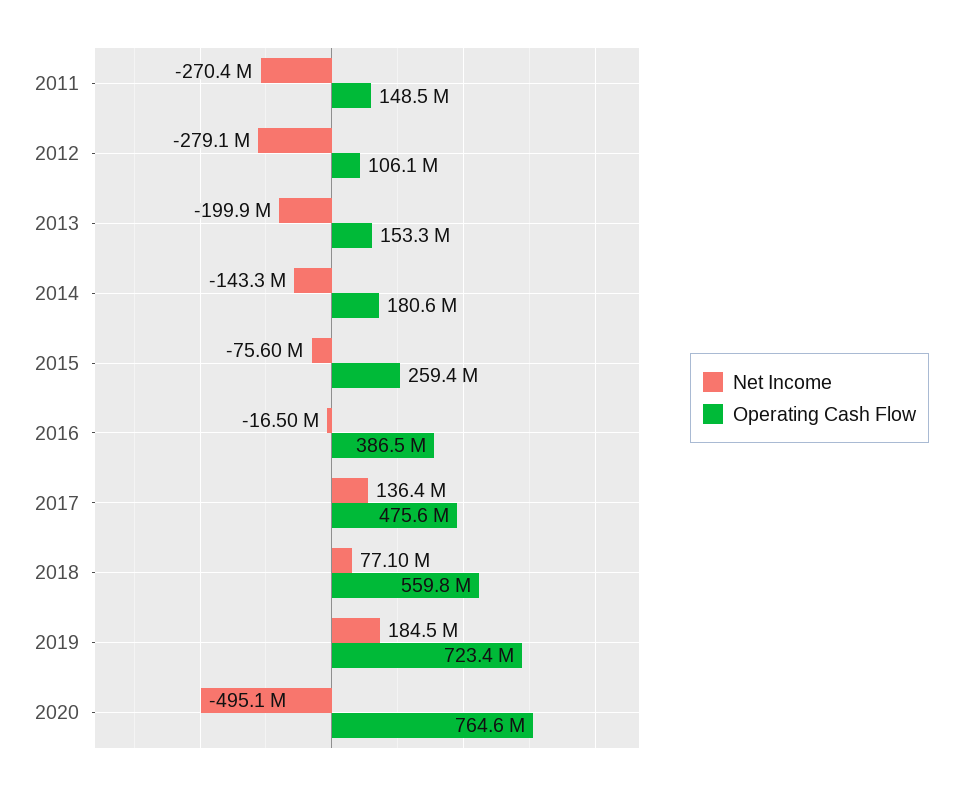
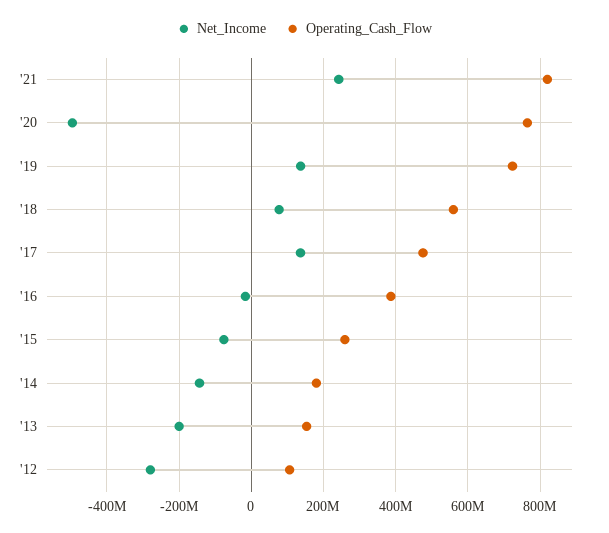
Net Income, 2011: -270400000 -> none
Operating Cash Flow, 2011: 148500000 -> none
Net Income, 2019: 184500000 -> 140000000
Net Income, '21: none -> 240000000
Operating Cash Flow, '21: none -> 820000000

